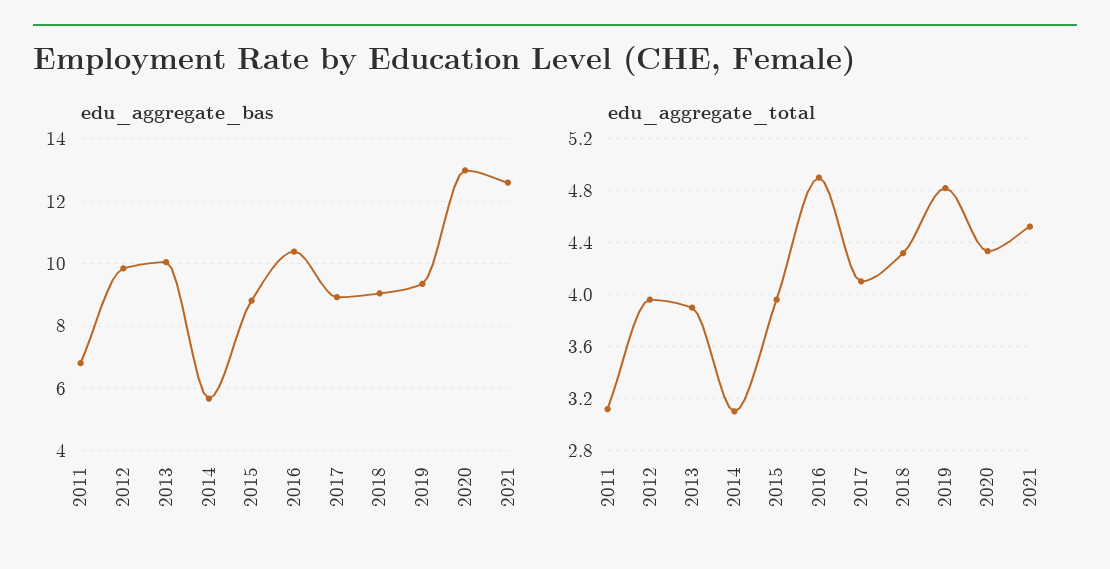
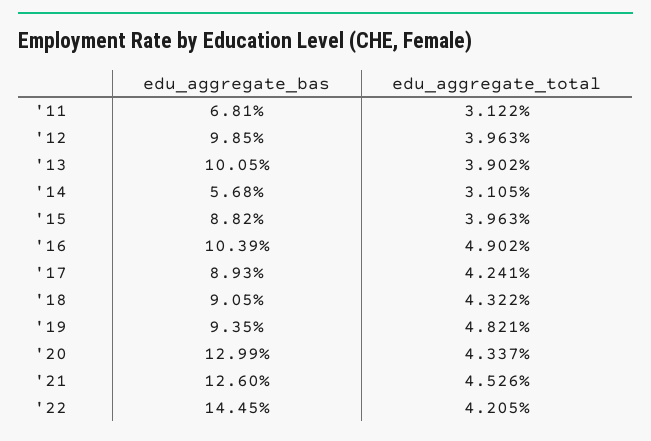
edu_aggregate_total, 2017: 4.1 -> 4.241
edu_aggregate_bas, '22: none -> 14.45
edu_aggregate_total, '22: none -> 4.205

